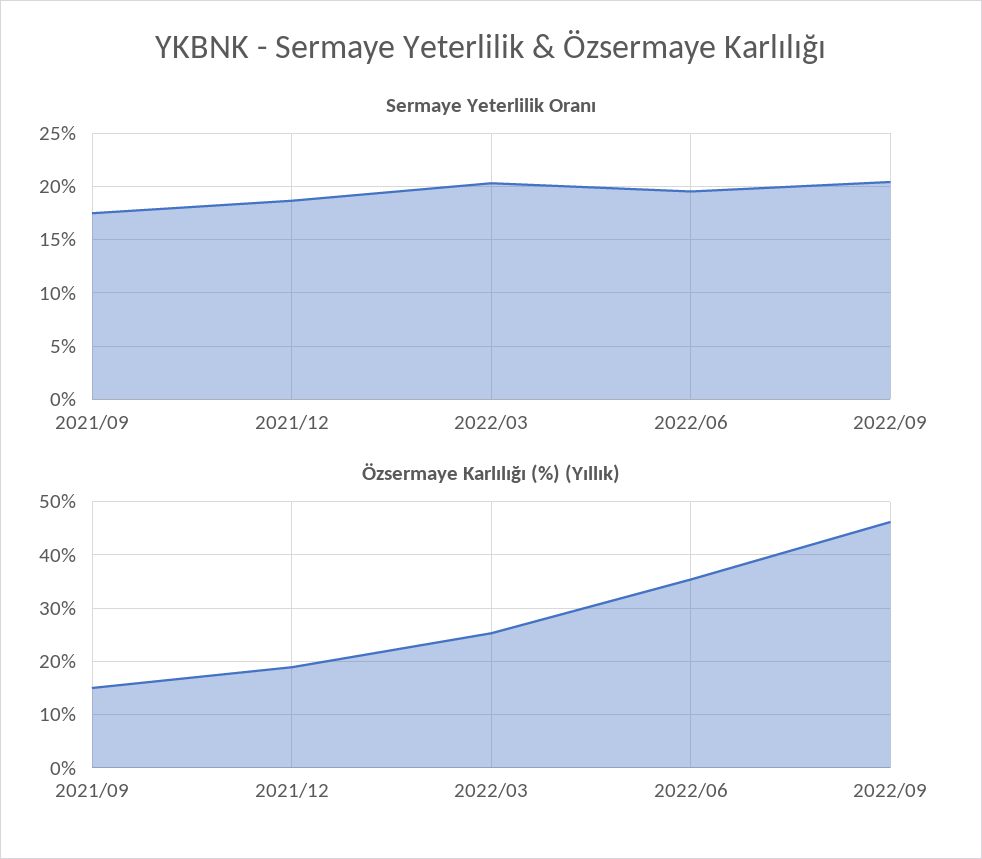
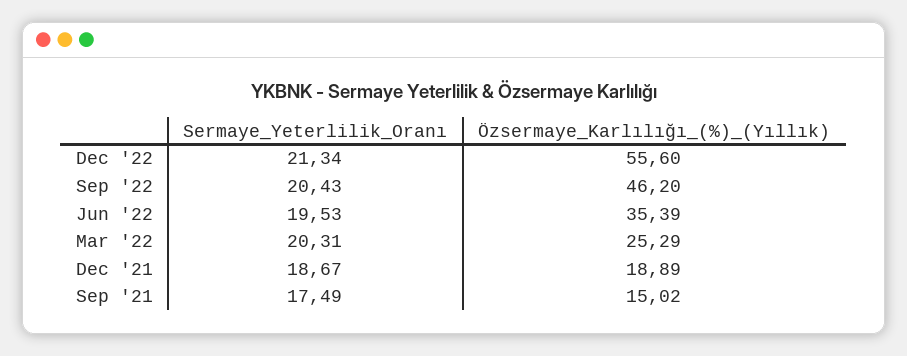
Sermaye Yeterlilik Oranı, Dec '22: none -> 21.34
Özsermaye Karlılığı (%) (Yıllık), Dec '22: none -> 55.6

